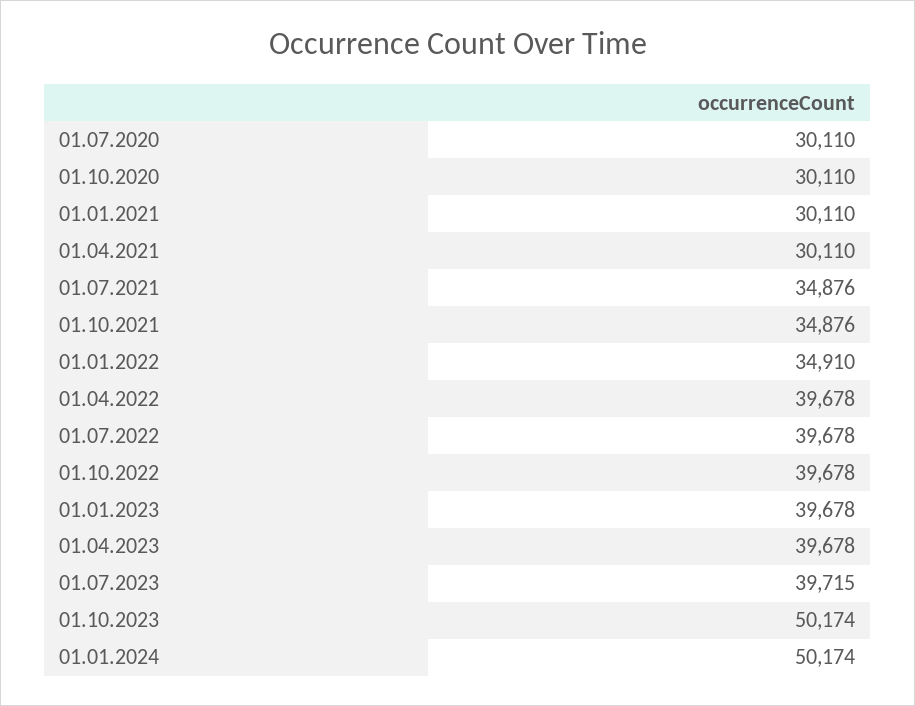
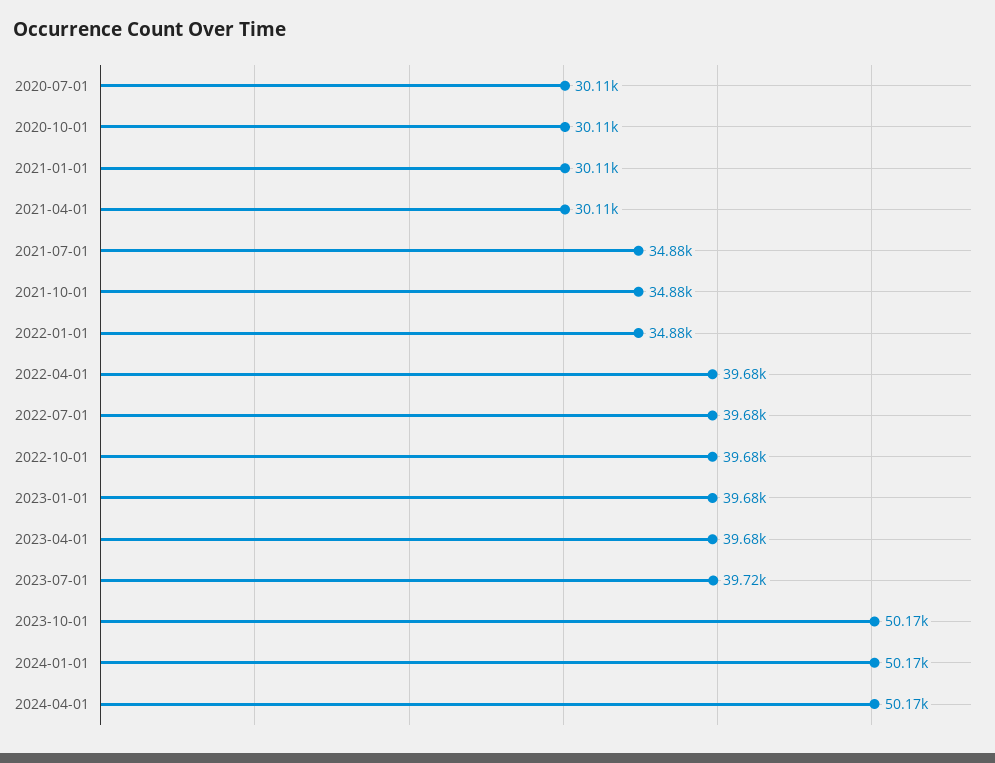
01.01.2022: 34910 -> 34880
2024-04-01: none -> 50170

